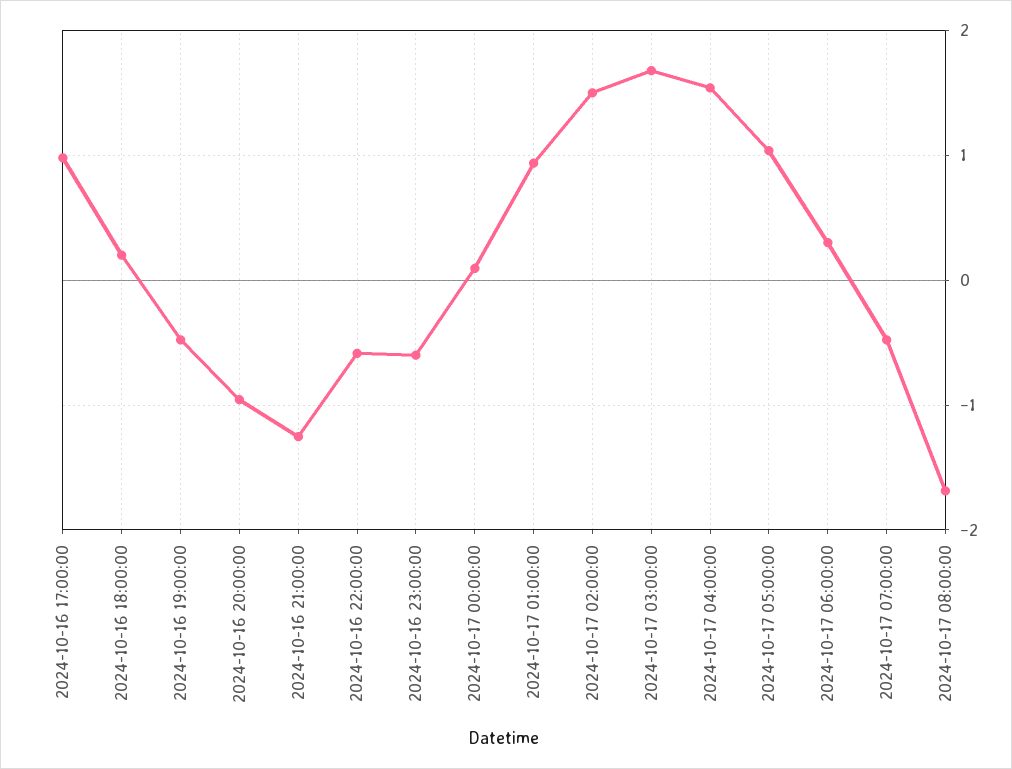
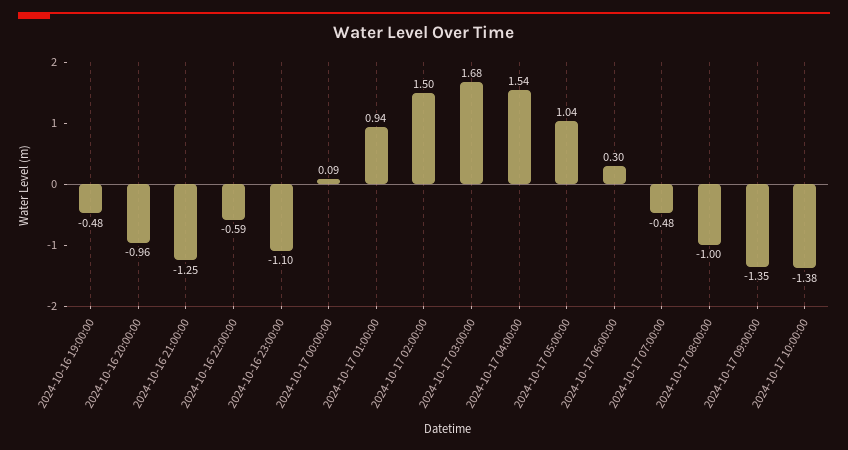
2024-10-16 17:00:00: 1 -> none
2024-10-16 18:00:00: 0.2 -> none
2024-10-16 23:00:00: -0.6 -> -1.1
2024-10-17 08:00:00: -1.7 -> -1
2024-10-17 09:00:00: none -> -1.35
2024-10-17 10:00:00: none -> -1.38

